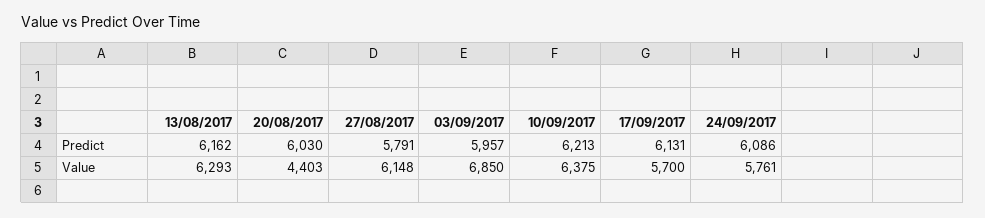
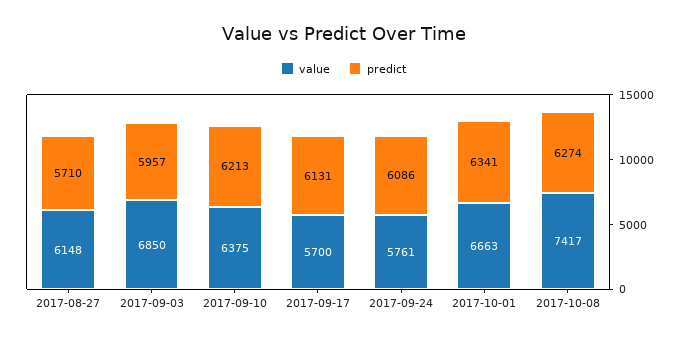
Predict, 13/08/2017: 6162 -> none
Predict, 20/08/2017: 6030 -> none
Predict, 27/08/2017: 5791 -> 5710
Value, 13/08/2017: 6293 -> none
Value, 20/08/2017: 4403 -> none
Value, 2017-10-01: none -> 6663
Predict, 2017-10-01: none -> 6341
Value, 2017-10-08: none -> 7417
Predict, 2017-10-08: none -> 6274

